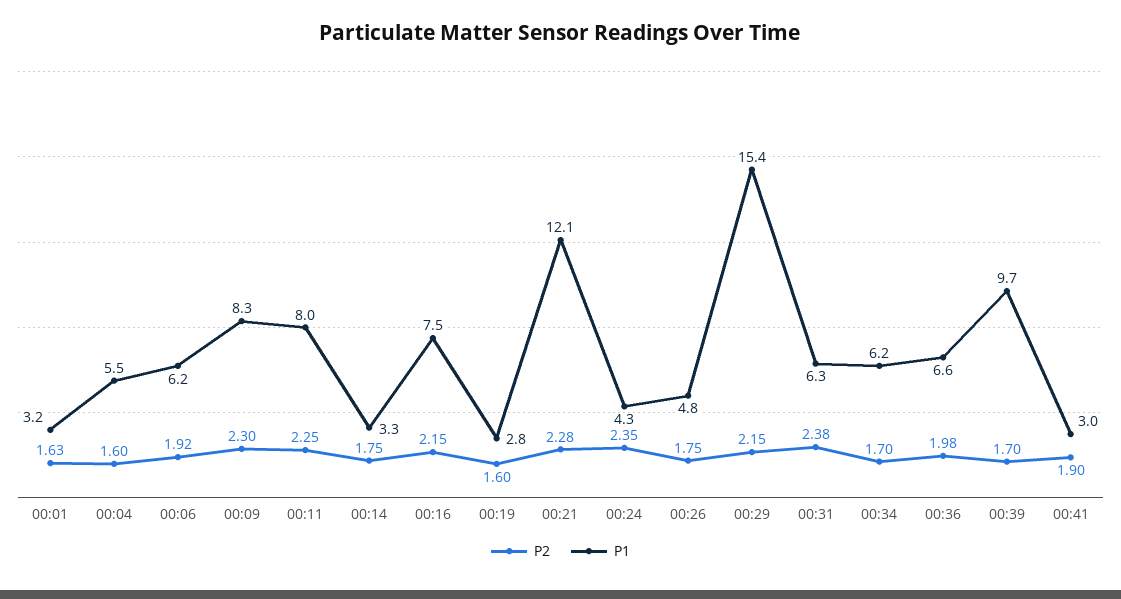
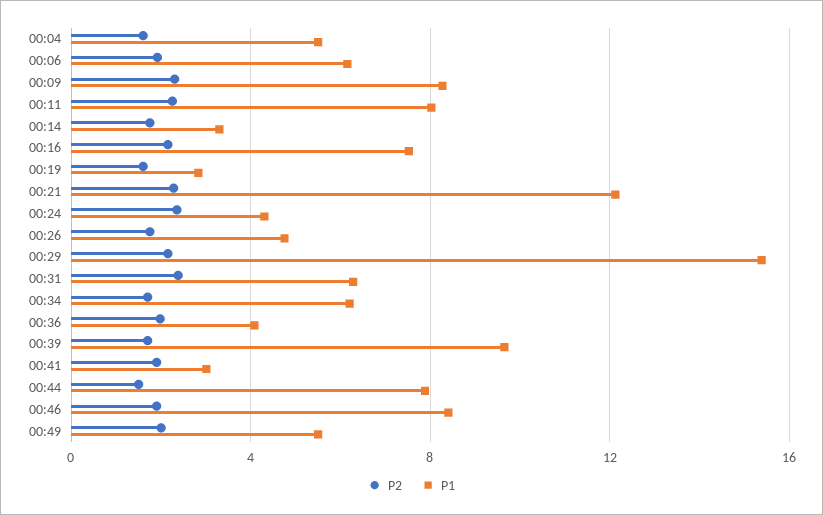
P2, 00:01: 1.63 -> none
P1, 00:01: 3.2 -> none
P1, 00:36: 6.6 -> 4
P2, 00:44: none -> 1.5
P1, 00:44: none -> 8
P2, 00:46: none -> 2
P1, 00:46: none -> 8.5
P2, 00:49: none -> 2
P1, 00:49: none -> 5.5

